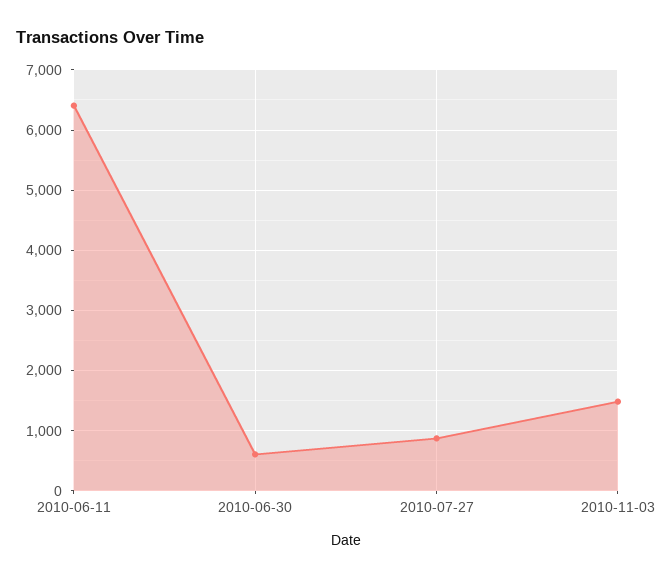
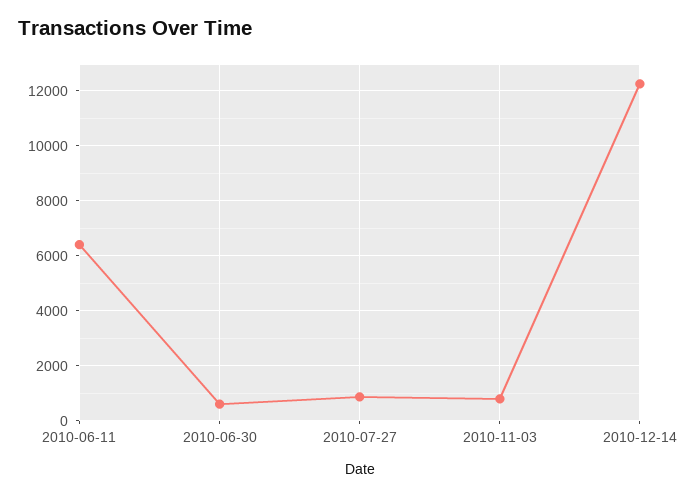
2010-11-03: 1500 -> 750
2010-12-14: none -> 12250

